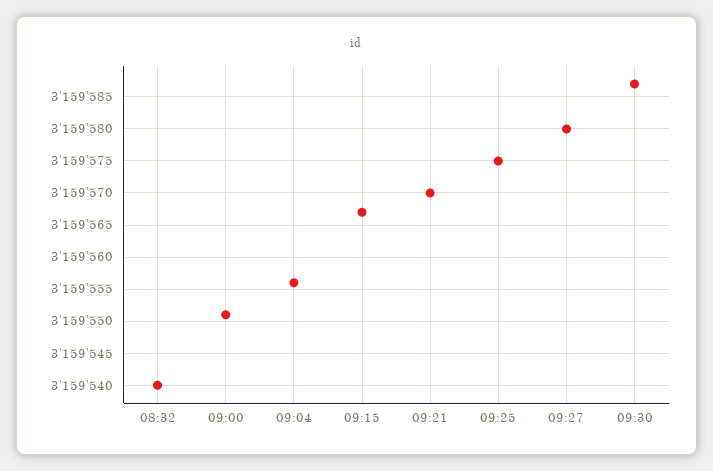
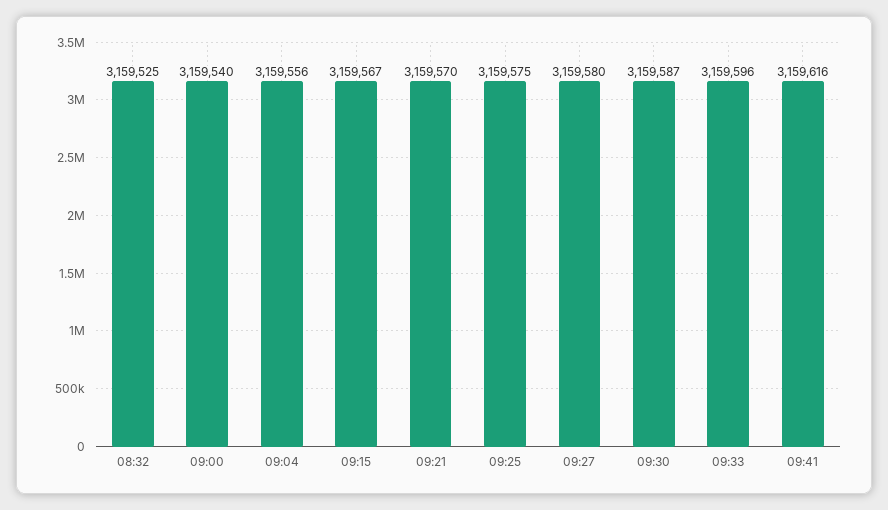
08:32: 3159540 -> 3159525
09:00: 3159551 -> 3159540
09:33: none -> 3159596
09:41: none -> 3159616

